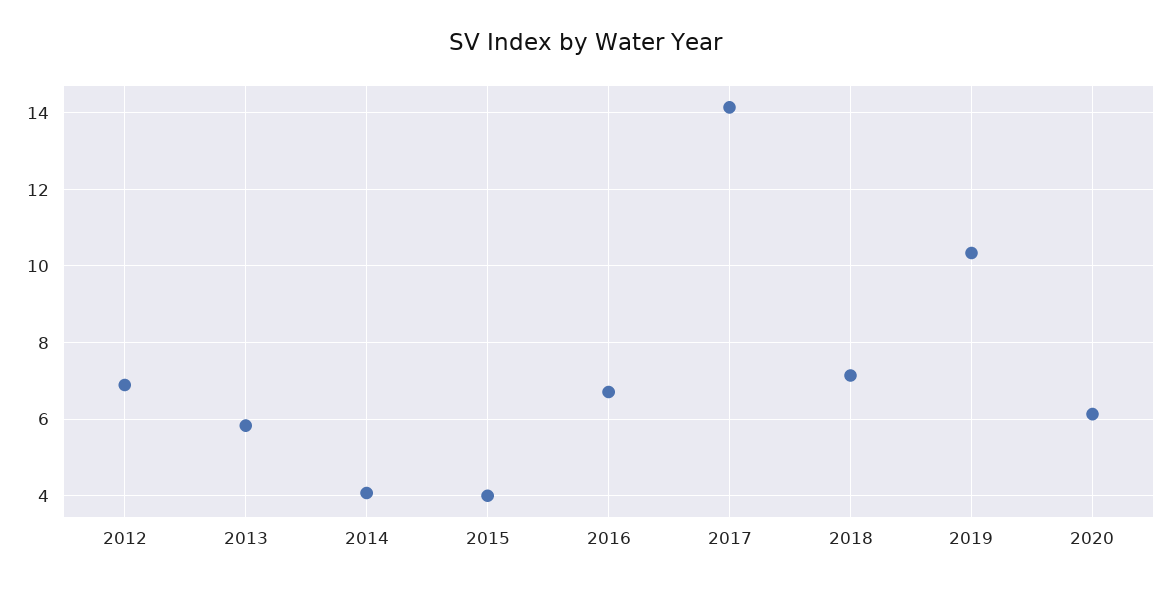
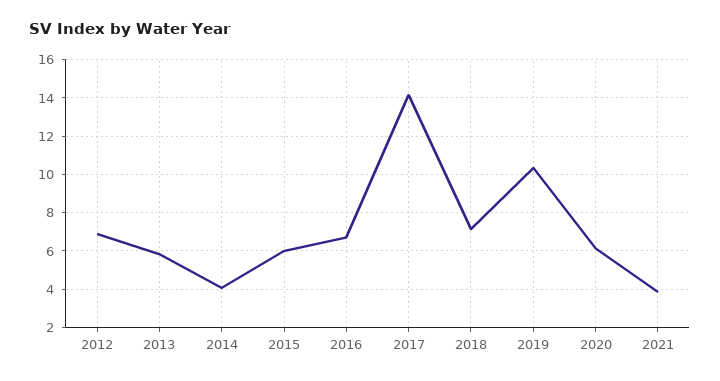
2015: 4 -> 6
2021: none -> 4

